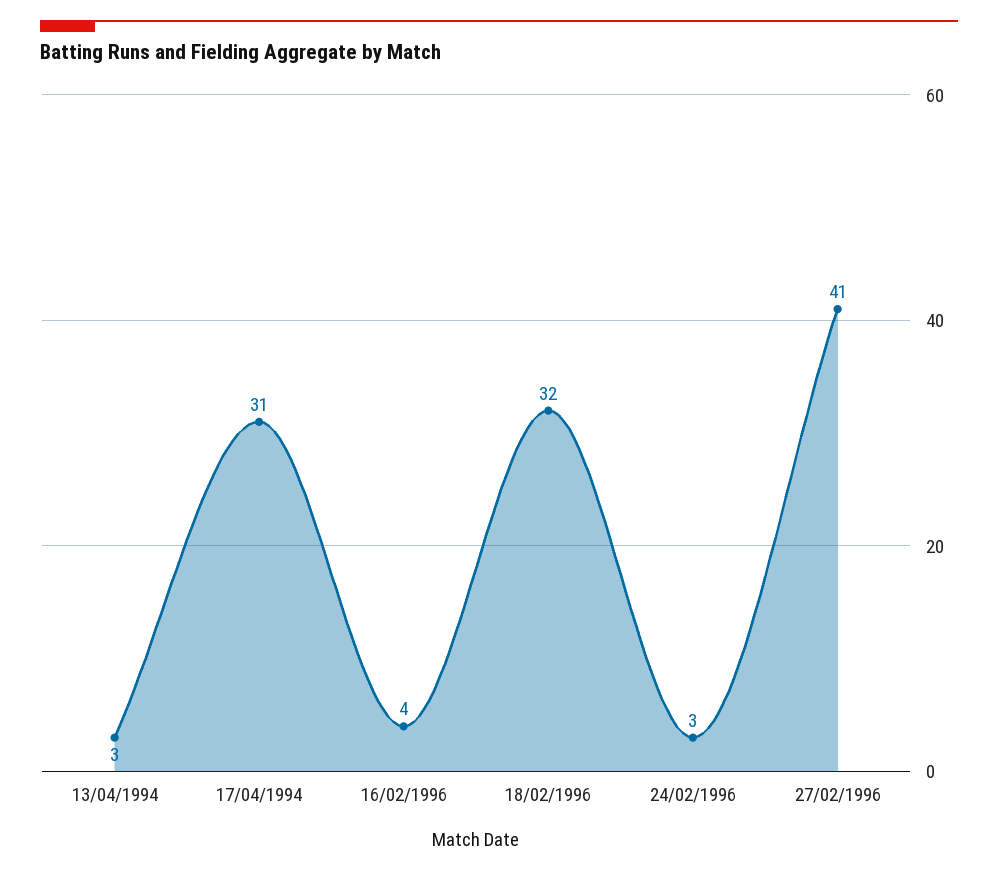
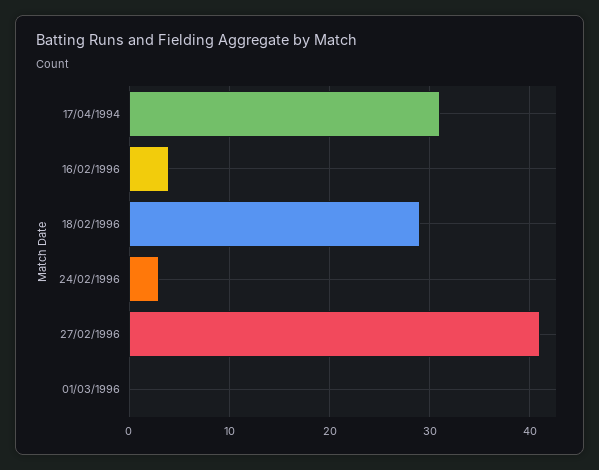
13/04/1994: 3 -> none
18/02/1996: 32 -> 29
01/03/1996: none -> 0

